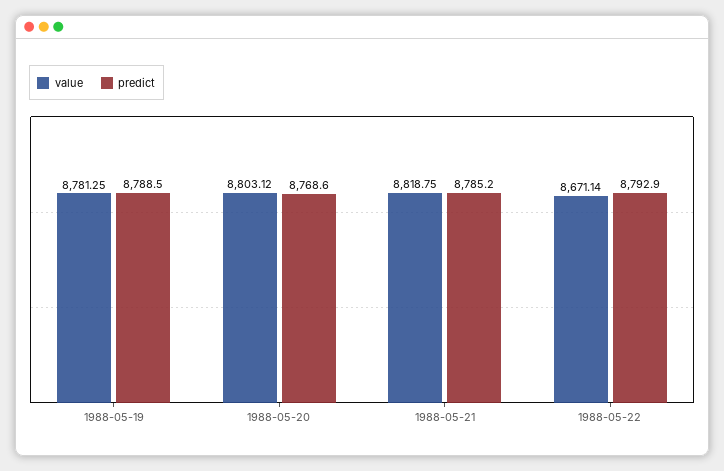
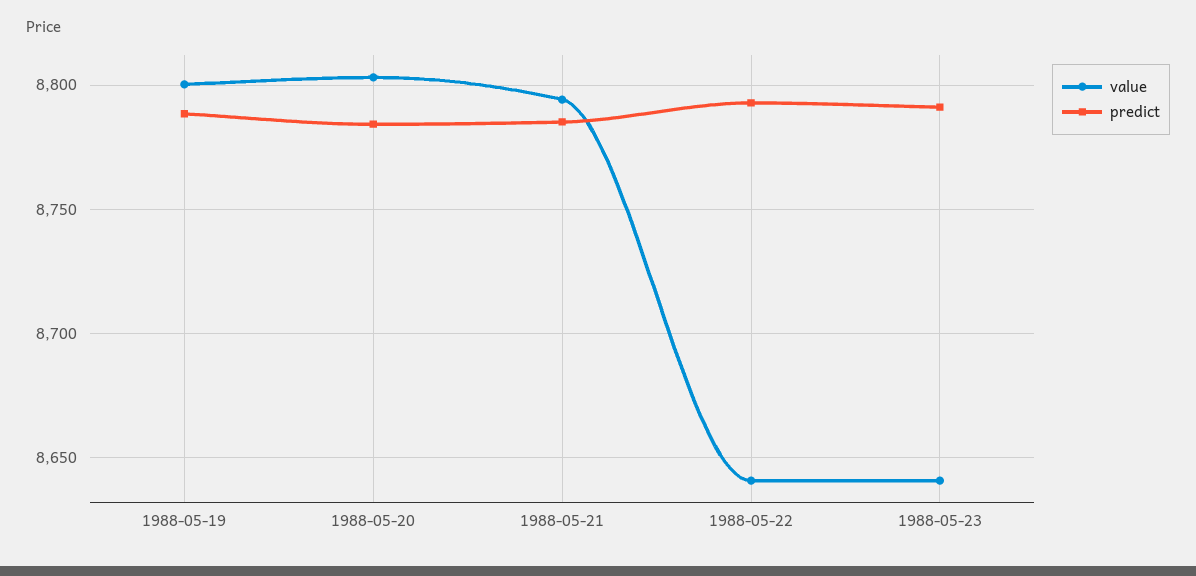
value, 1988-05-19: 8781.25 -> 8800
predict, 1988-05-20: 8768.6 -> 8785
value, 1988-05-21: 8818.75 -> 8795
value, 1988-05-22: 8671.14 -> 8640
value, 1988-05-23: none -> 8640
predict, 1988-05-23: none -> 8790

